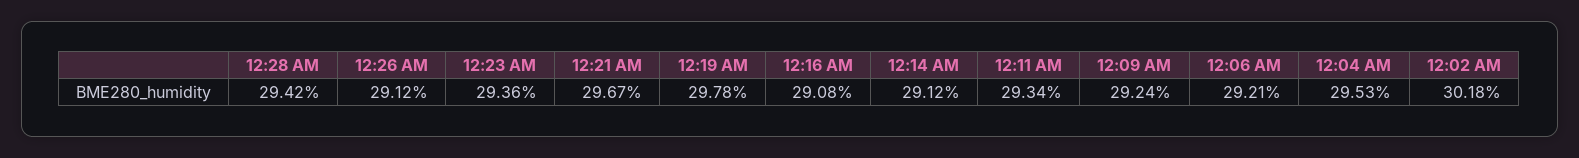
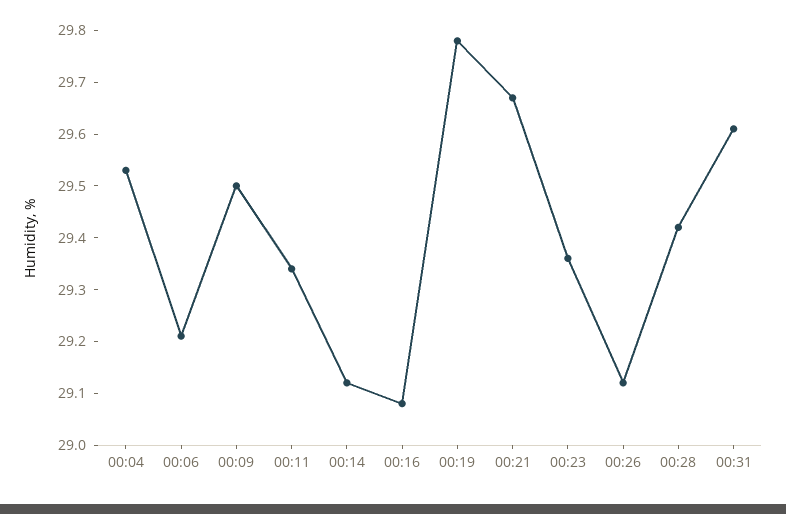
12:09 AM: 29.24 -> 29.5
12:02 AM: 30.18 -> none
00:31: none -> 29.6

